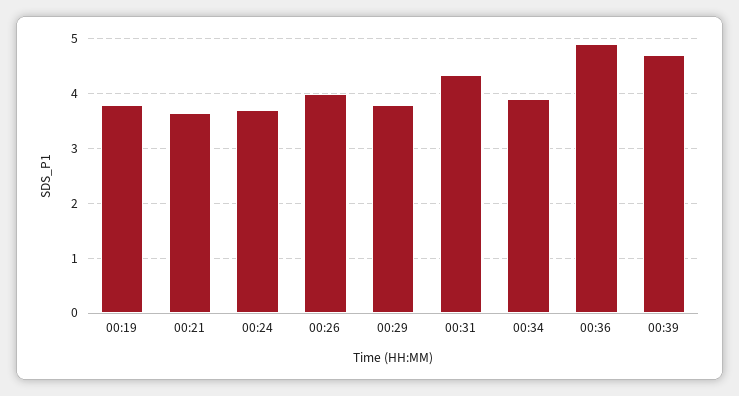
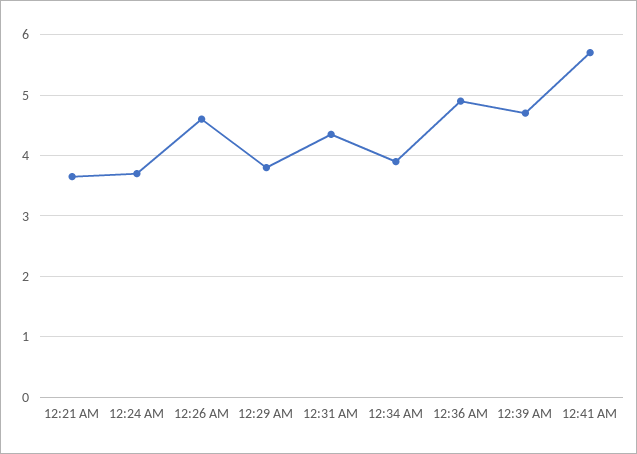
00:19: 3.8 -> none
00:26: 4 -> 4.6
12:41 AM: none -> 5.7

